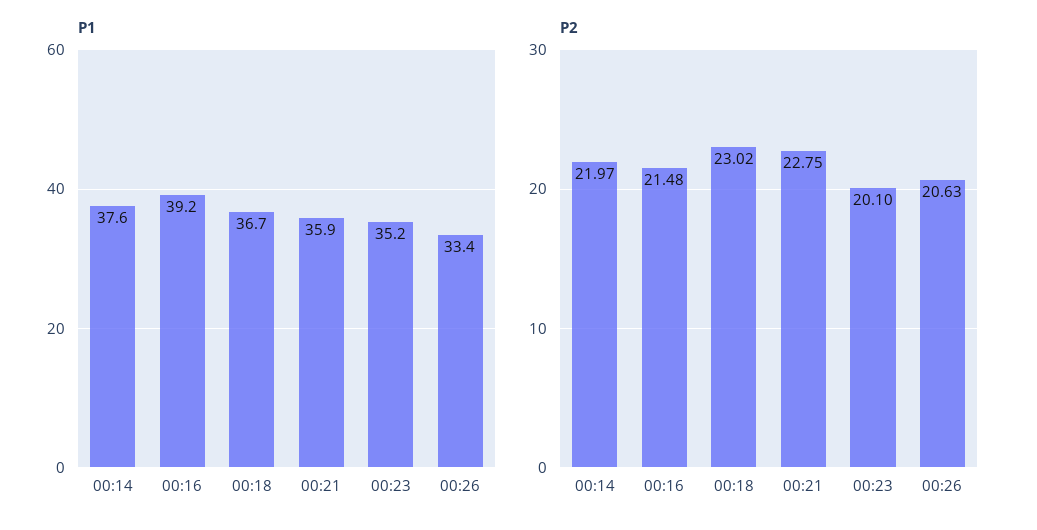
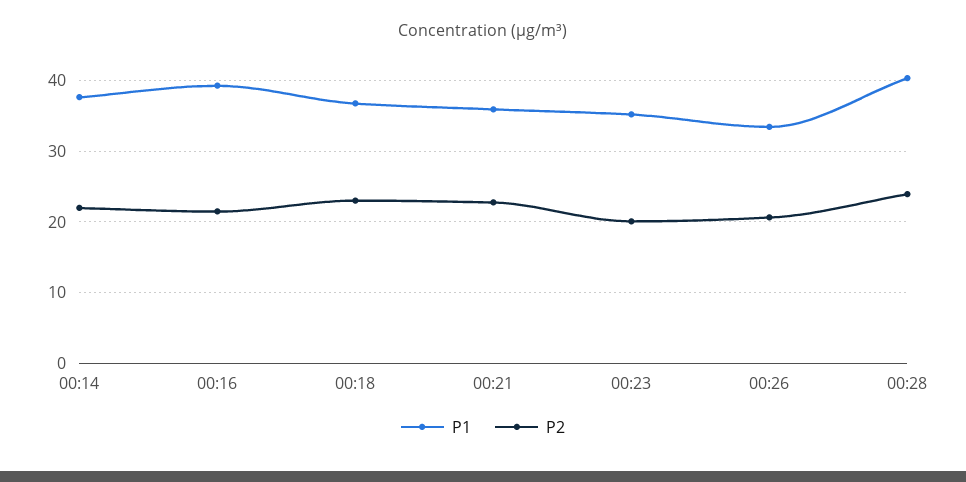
P1, 00:28: none -> 40
P2, 00:28: none -> 24

